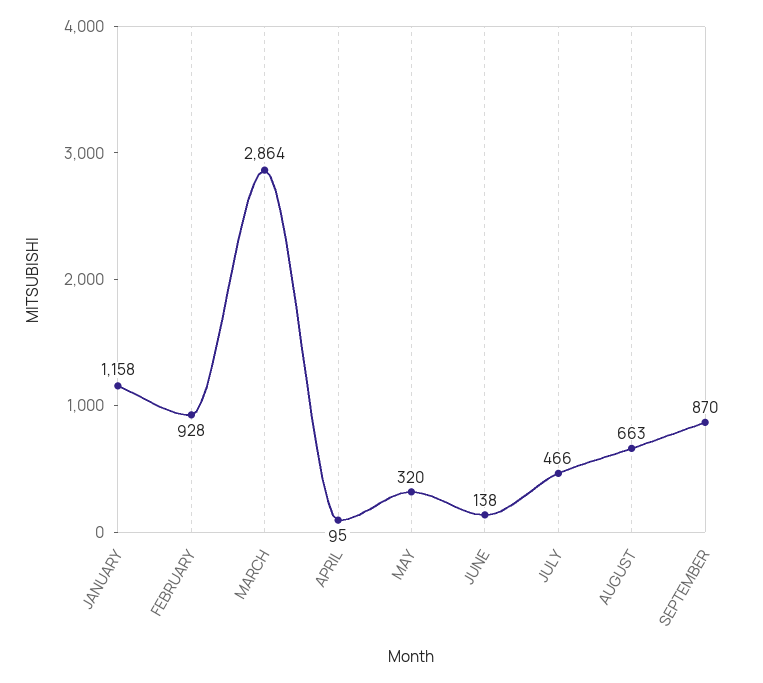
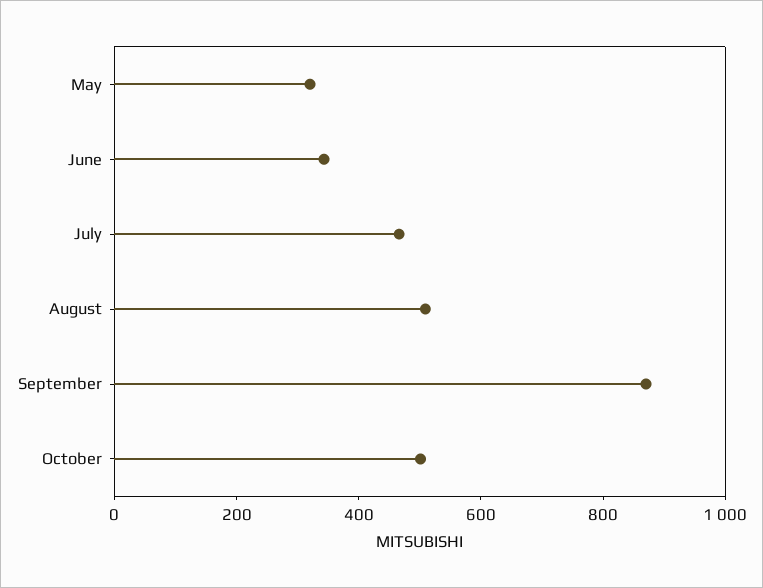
JANUARY: 1158 -> none
FEBRUARY: 928 -> none
MARCH: 2864 -> none
APRIL: 95 -> none
JUNE: 138 -> 350
AUGUST: 663 -> 500
October: none -> 500

